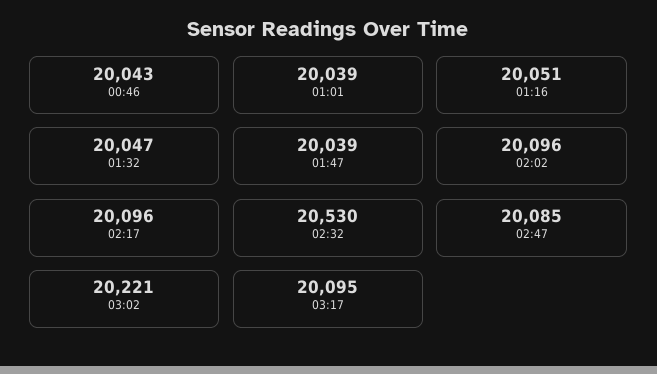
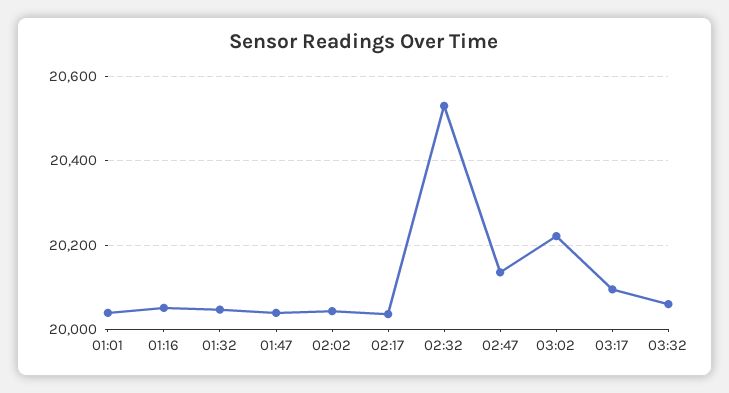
00:46: 20043 -> none
02:02: 20096 -> 20040
02:17: 20096 -> 20040
02:47: 20085 -> 20140
03:32: none -> 20060

